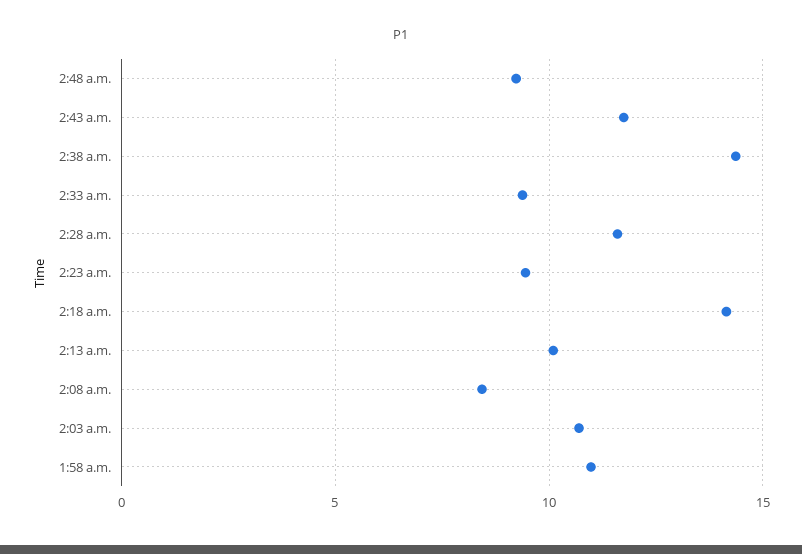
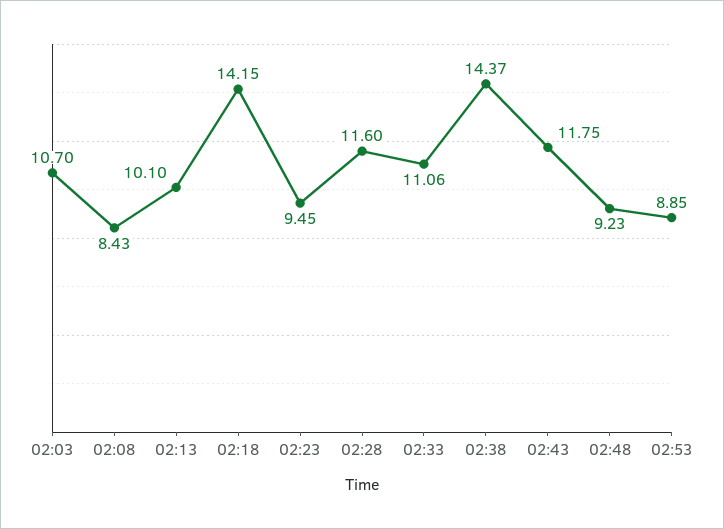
2:33 a.m.: 9.5 -> 11.06
1:58 a.m.: 11 -> none
02:53: none -> 8.85

